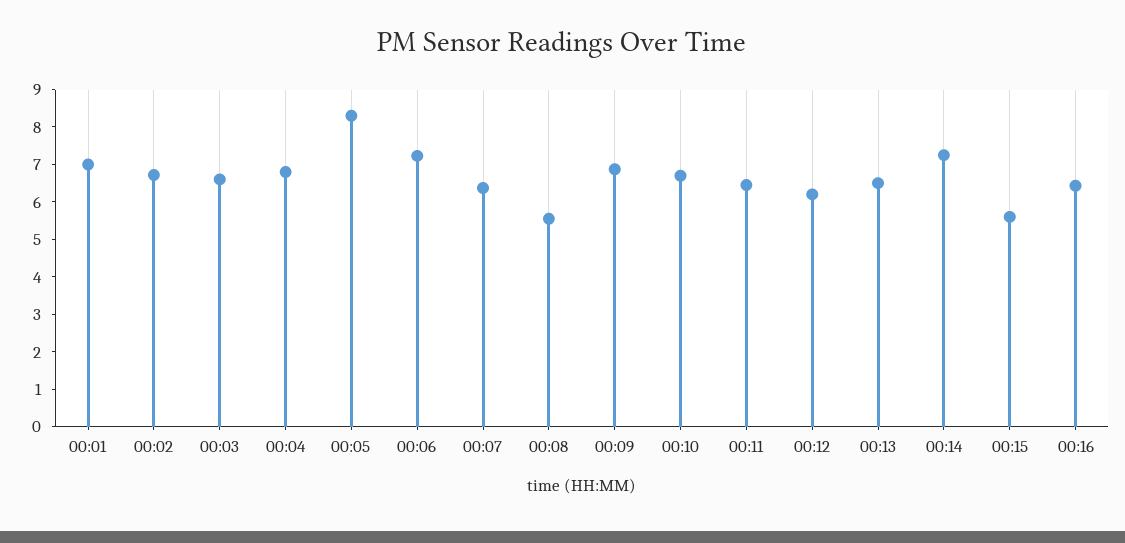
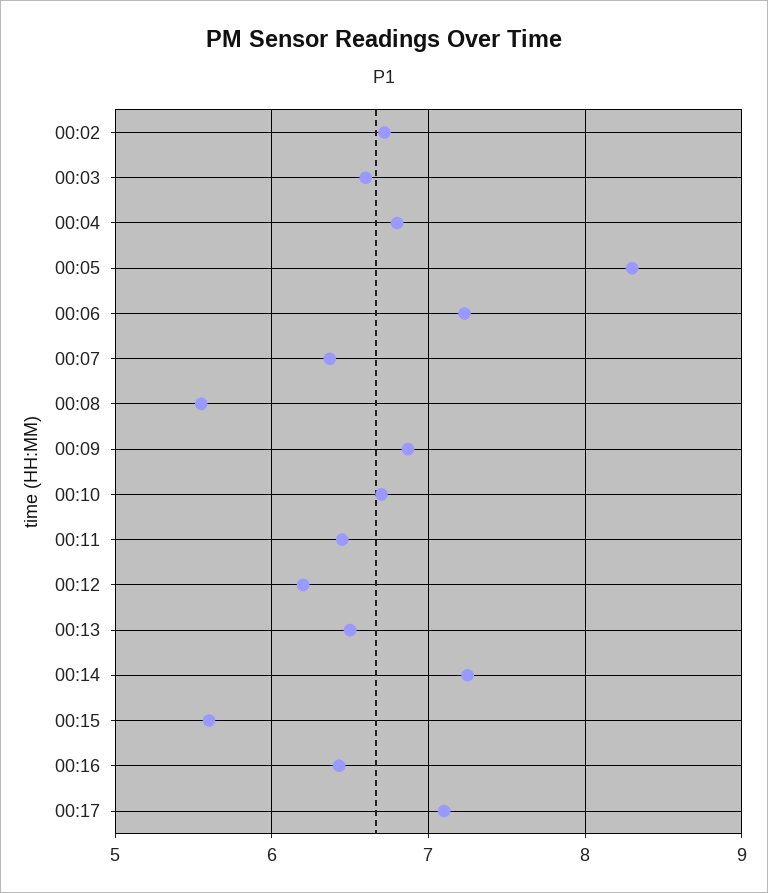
00:01: 7 -> none
00:17: none -> 7.1

